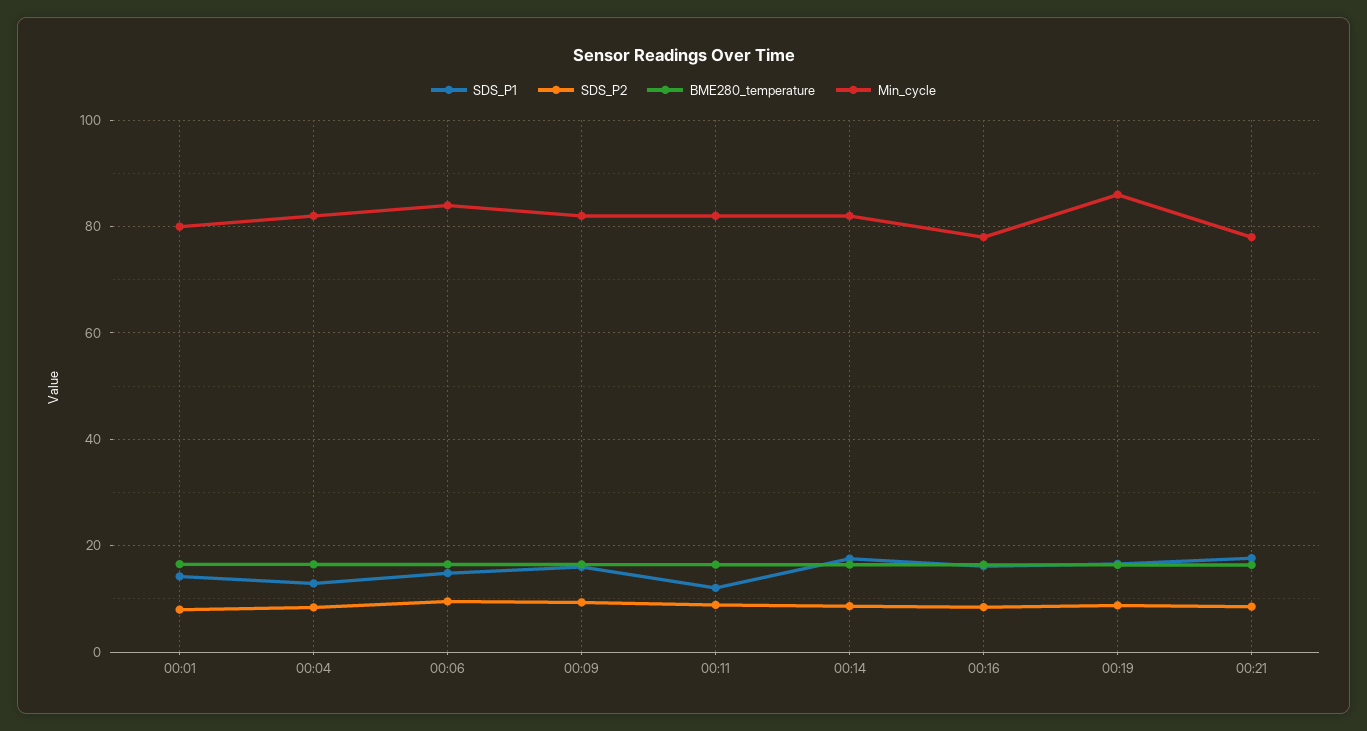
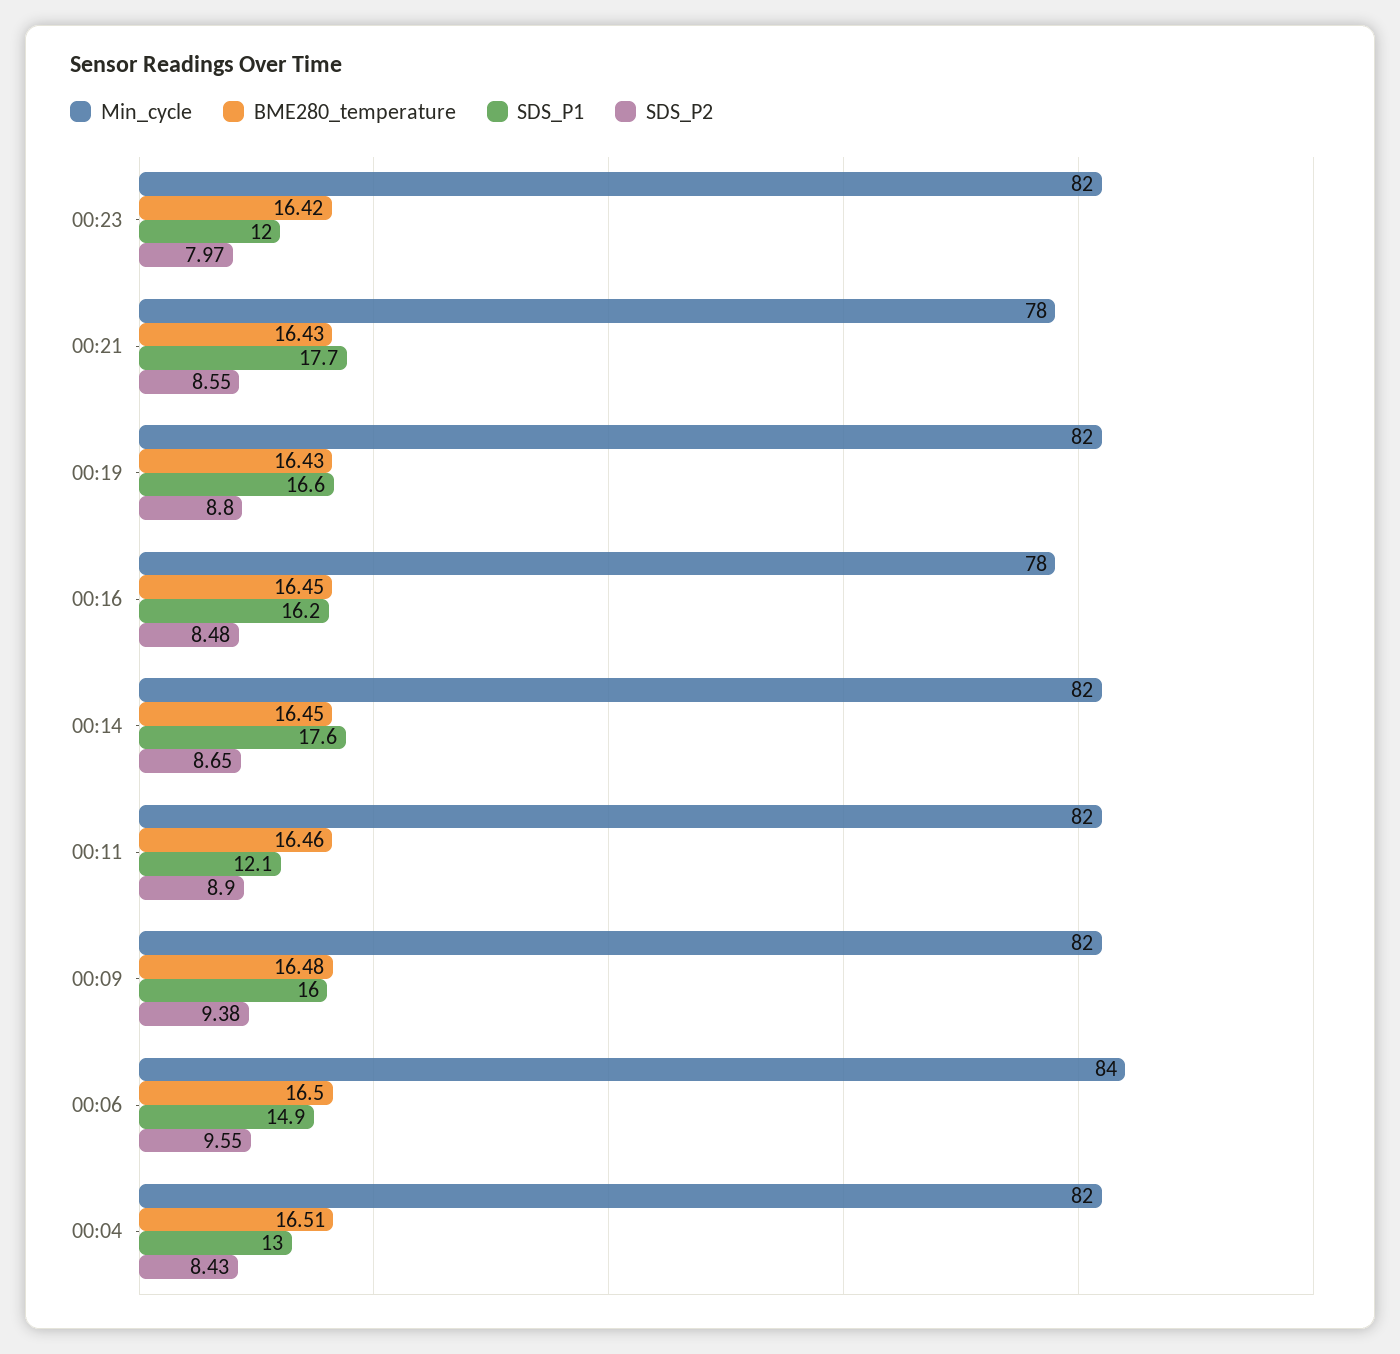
SDS_P1, 00:01: 14 -> none
SDS_P2, 00:01: 8 -> none
BME280_temperature, 00:01: 16 -> none
Min_cycle, 00:01: 80 -> none
Min_cycle, 00:19: 86 -> 82
Min_cycle, 00:23: none -> 82
BME280_temperature, 00:23: none -> 16.42
SDS_P1, 00:23: none -> 12
SDS_P2, 00:23: none -> 7.97

